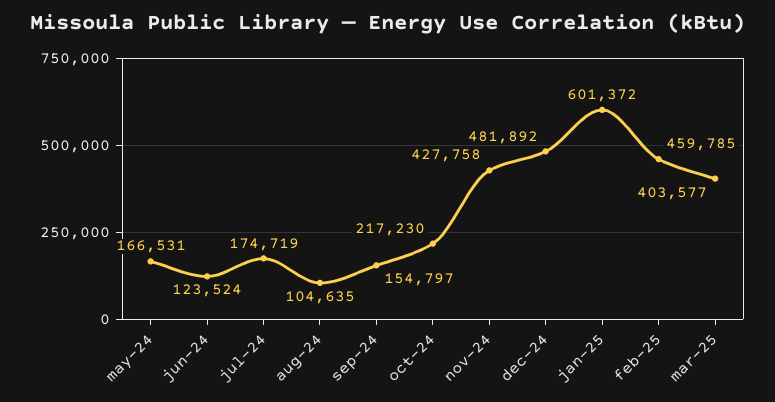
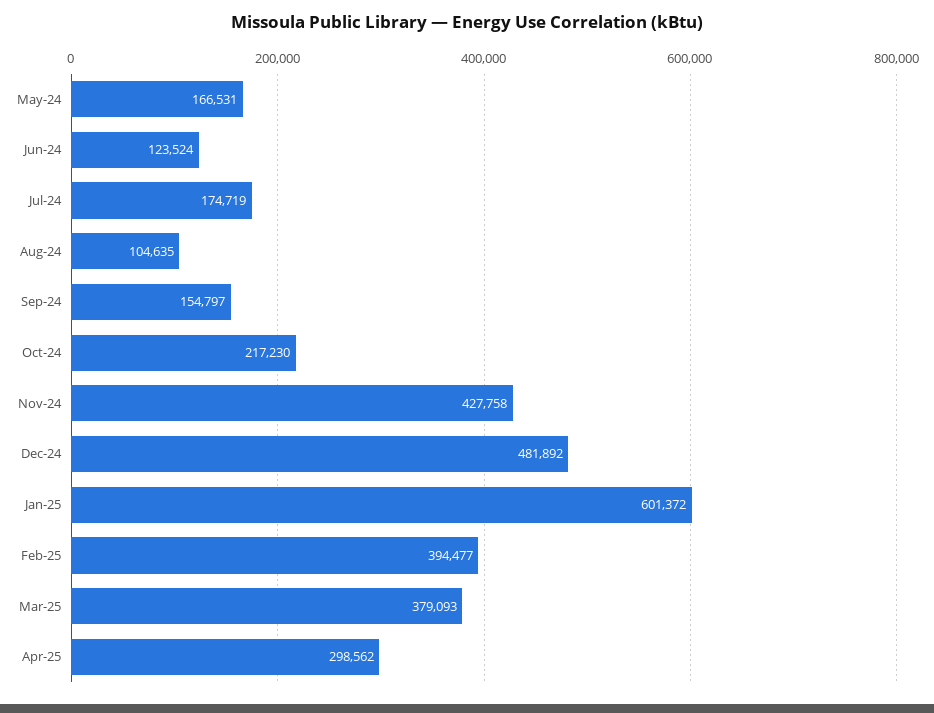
feb-25: 459785 -> 394477
mar-25: 403577 -> 379093
Apr-25: none -> 298562

